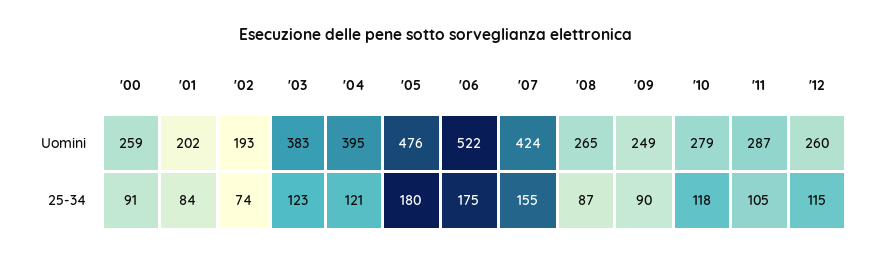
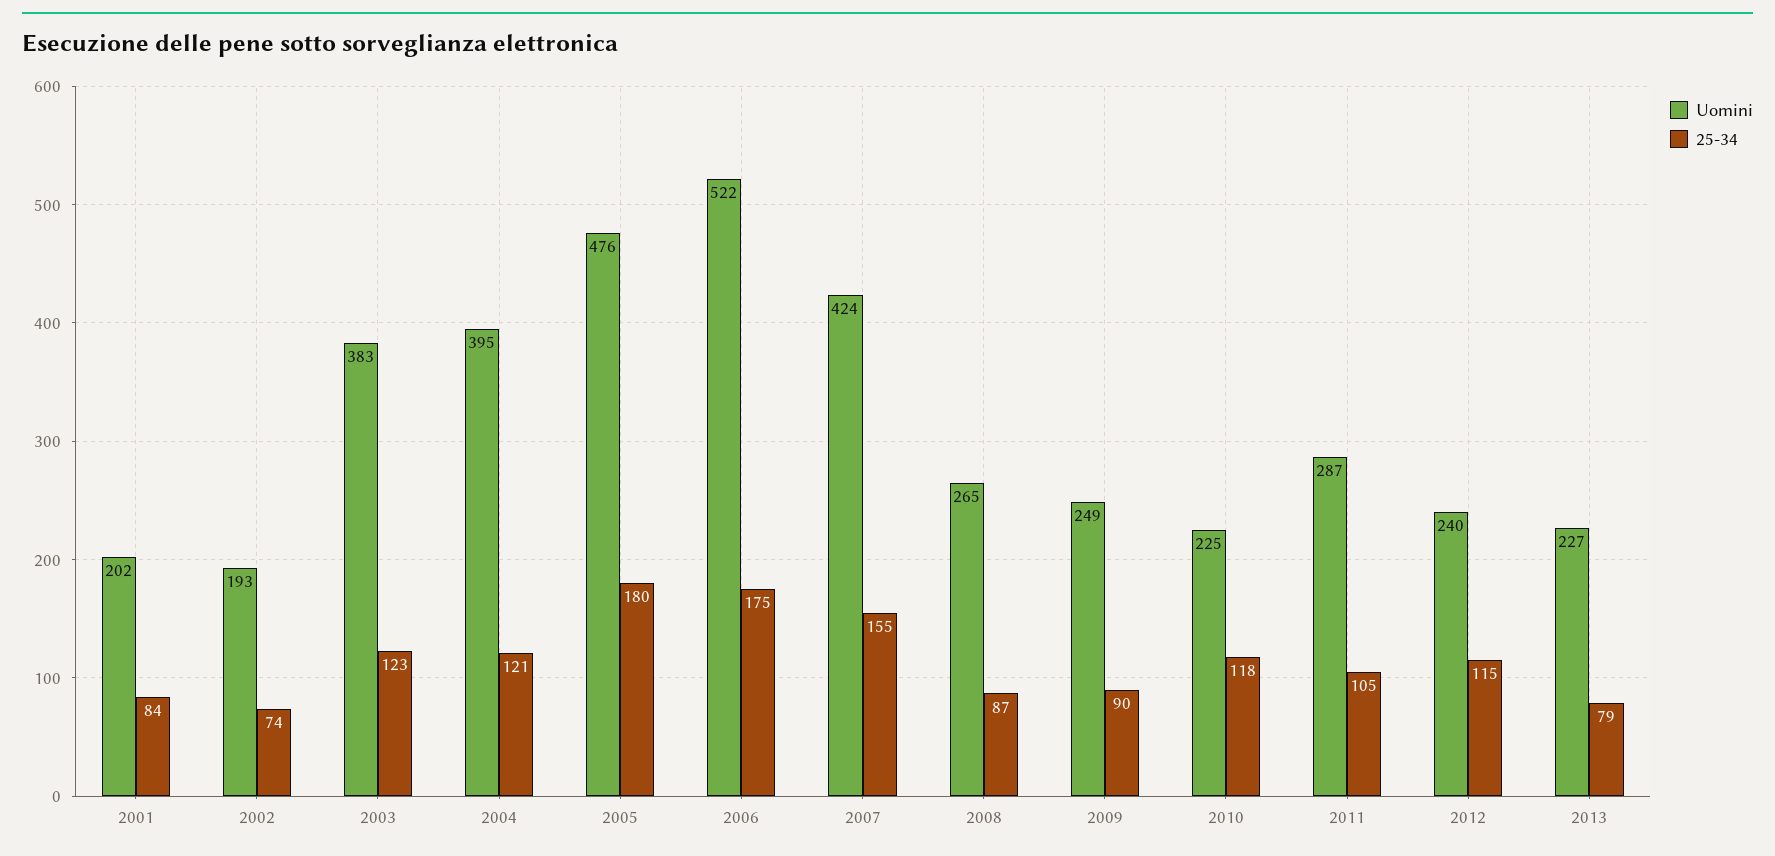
Uomini, '00: 259 -> none
Uomini, '10: 279 -> 225
Uomini, '12: 260 -> 240
25-34, '00: 91 -> none
Uomini, 2013: none -> 227
25-34, 2013: none -> 79

